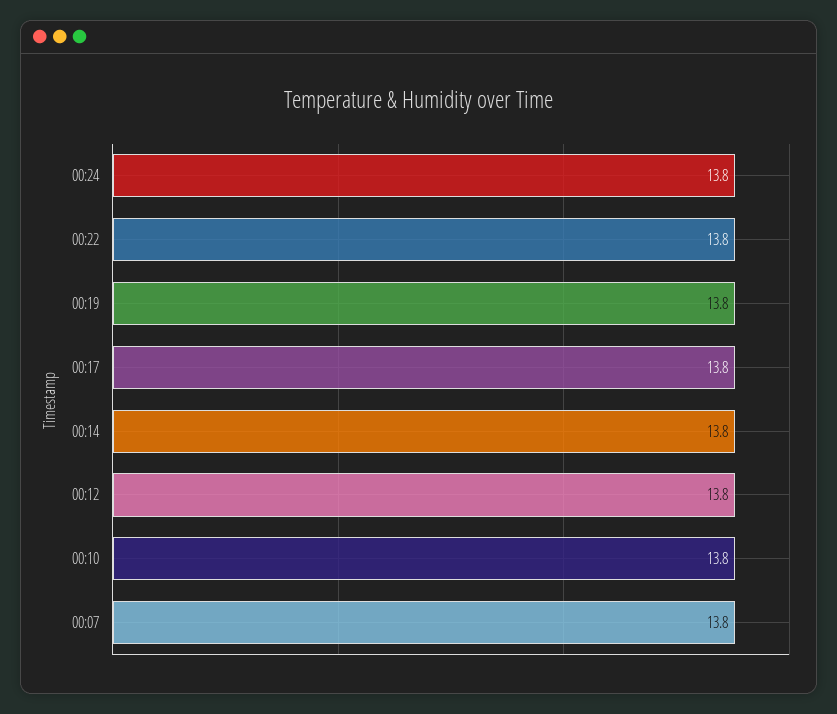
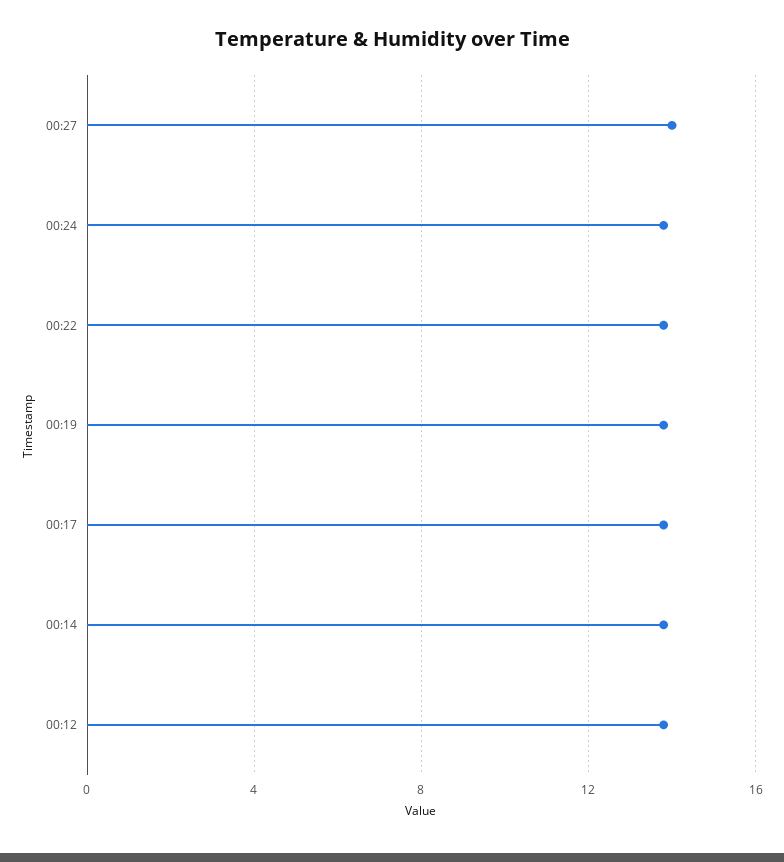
00:10: 13.8 -> none
00:07: 13.8 -> none
00:27: none -> 14

